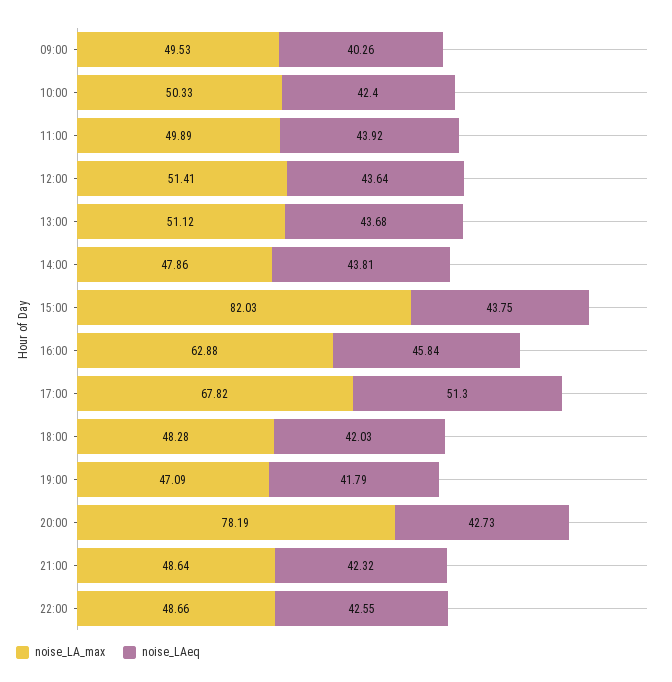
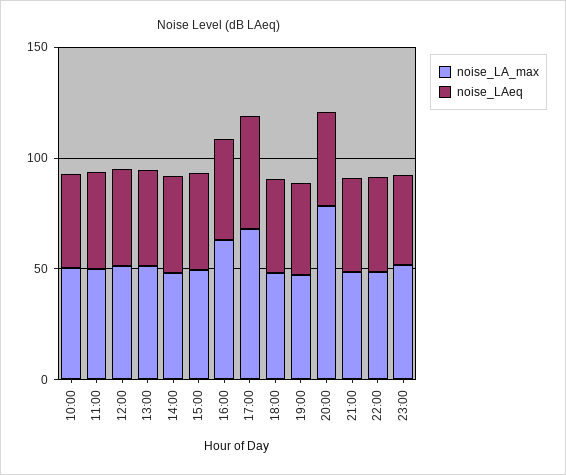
noise_LA_max, 09:00: 49.53 -> none
noise_LAeq, 09:00: 40.26 -> none
noise_LA_max, 15:00: 82.03 -> 50
noise_LA_max, 23:00: none -> 50
noise_LAeq, 23:00: none -> 40

